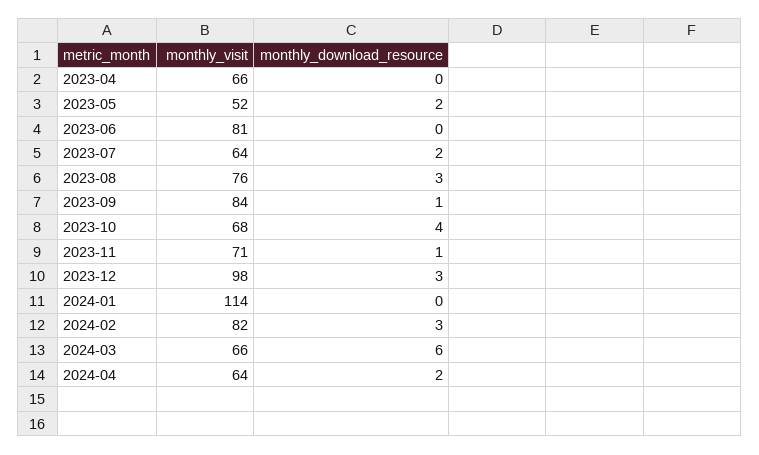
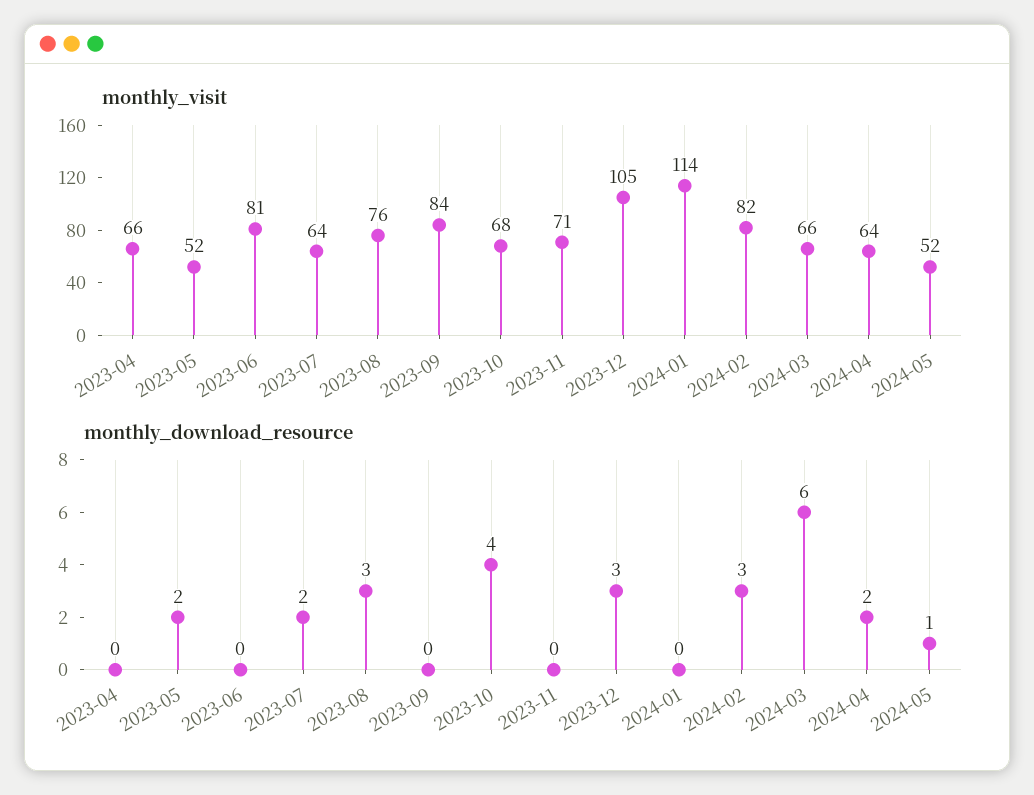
monthly_download_resource, 2023-09: 1 -> 0
monthly_download_resource, 2023-11: 1 -> 0
monthly_visit, 2023-12: 98 -> 105
monthly_visit, 2024-05: none -> 52
monthly_download_resource, 2024-05: none -> 1

